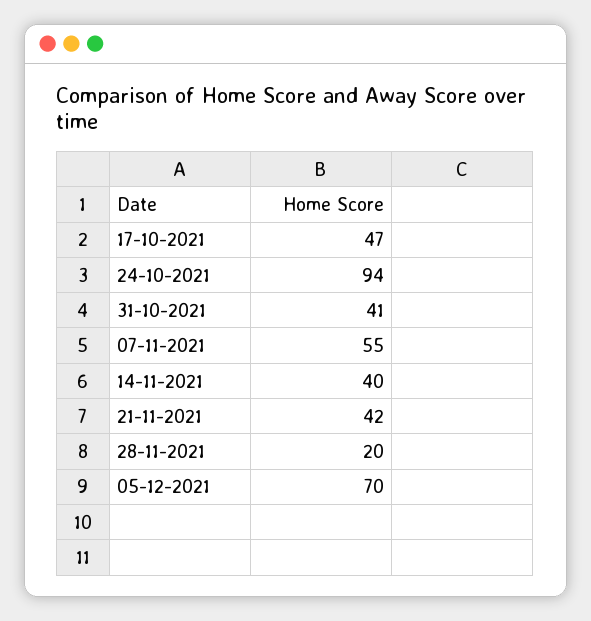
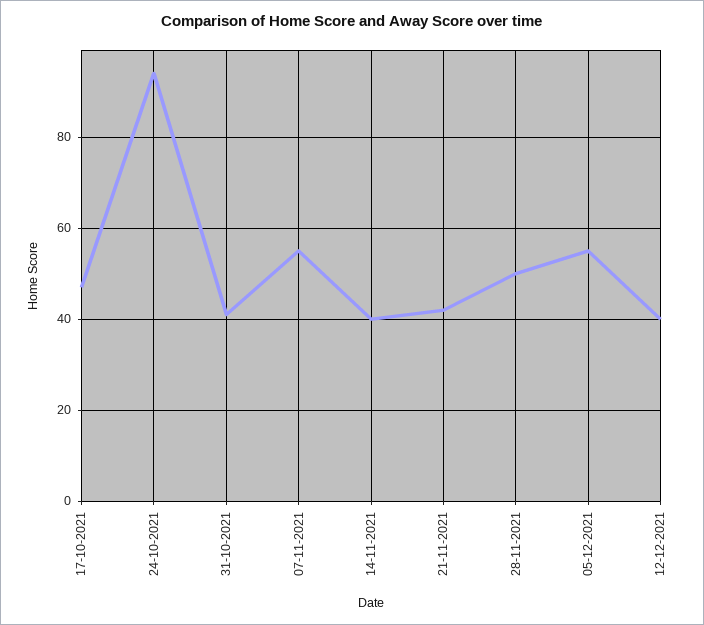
28-11-2021: 20 -> 50
05-12-2021: 70 -> 55
12-12-2021: none -> 40

